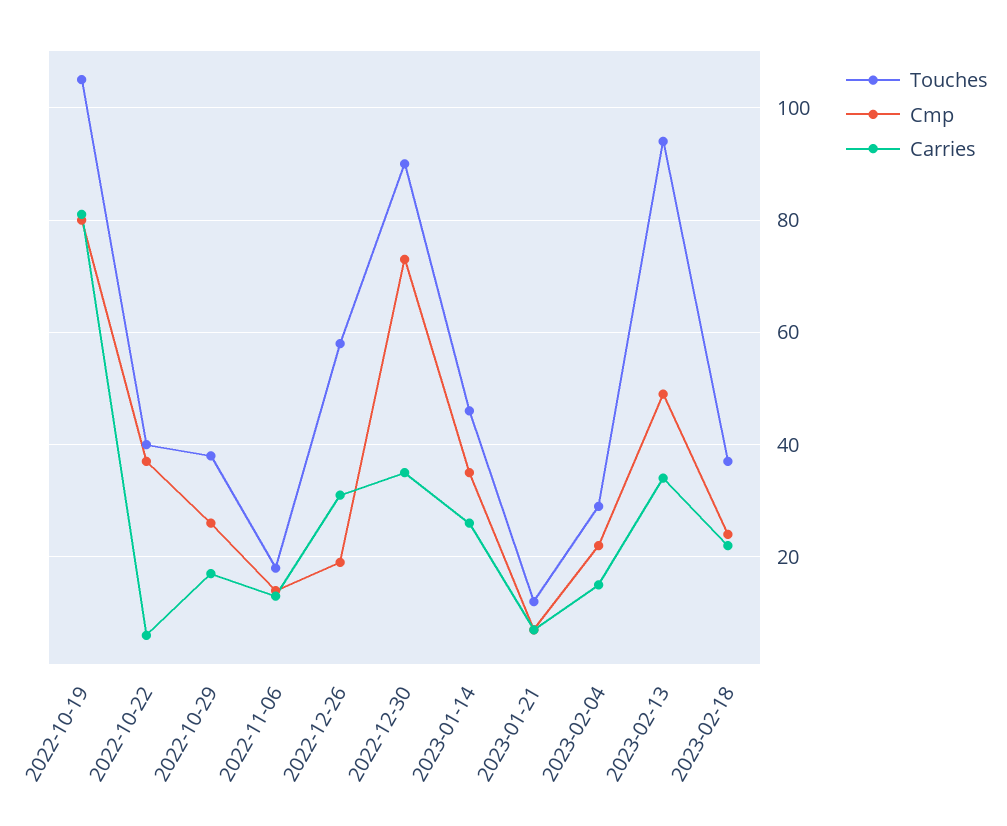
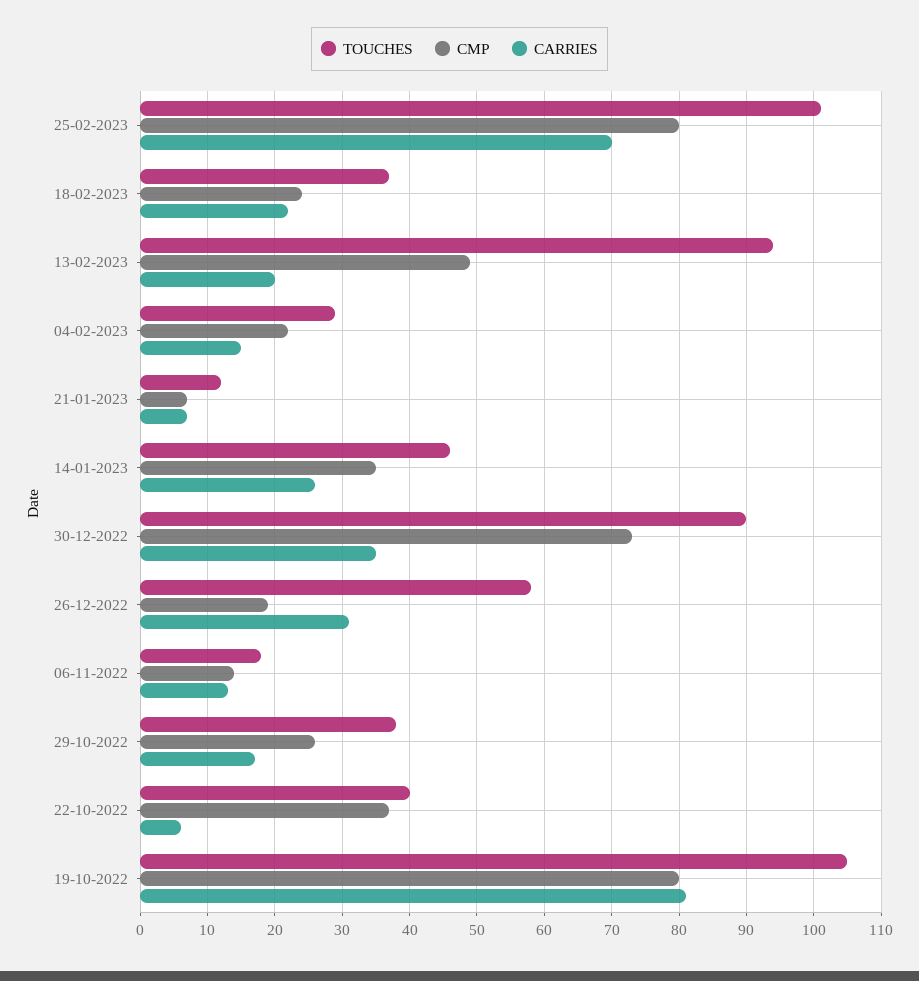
Carries, 2023-02-13: 35 -> 20
Touches, 25-02-2023: none -> 101
Cmp, 25-02-2023: none -> 80
Carries, 25-02-2023: none -> 70

